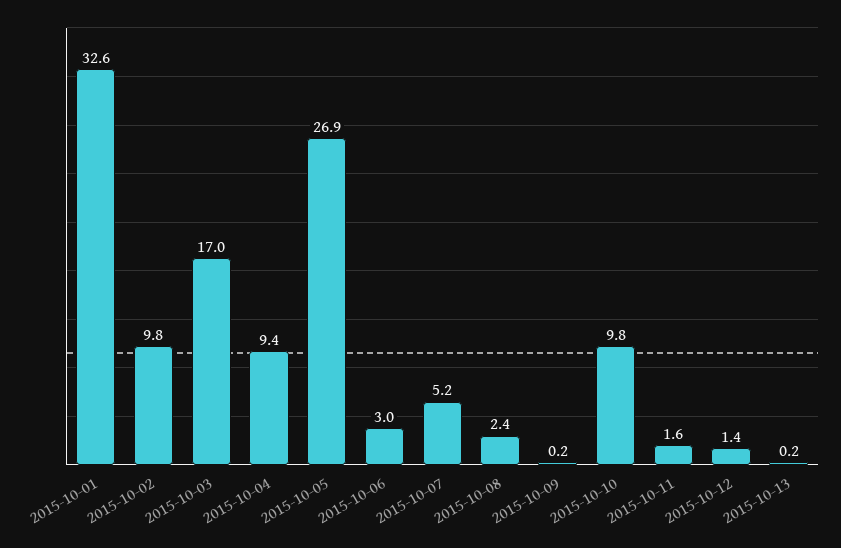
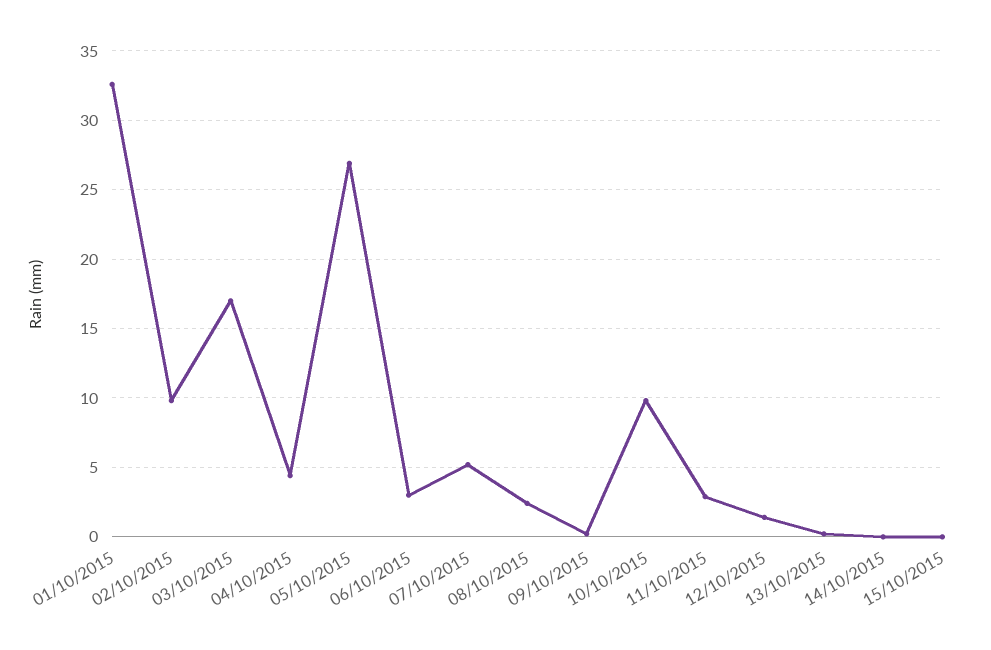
2015-10-04: 9.4 -> 4.5
2015-10-11: 1.6 -> 3
14/10/2015: none -> 0
15/10/2015: none -> 0

